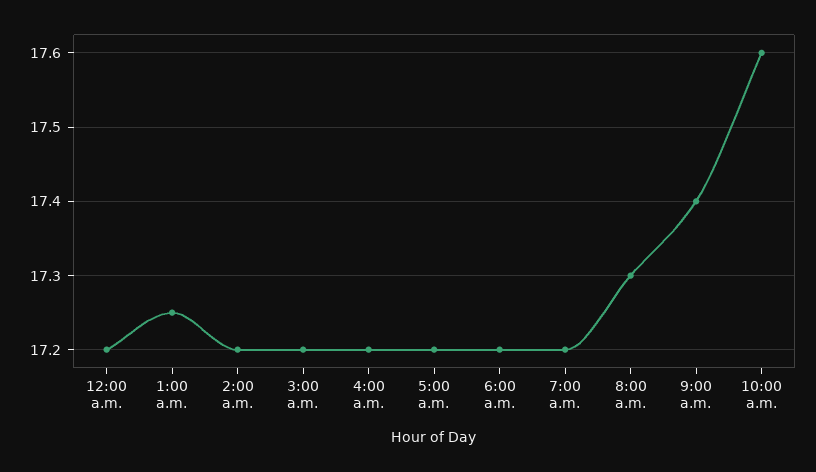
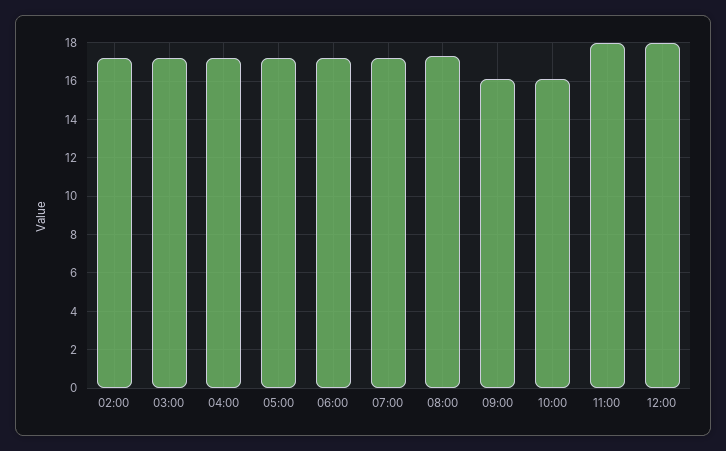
12:00 a.m.: 17.2 -> none
1:00 a.m.: 17.25 -> none
9:00 a.m.: 17.4 -> 16
10:00 a.m.: 17.6 -> 16
11:00: none -> 18
12:00: none -> 18

